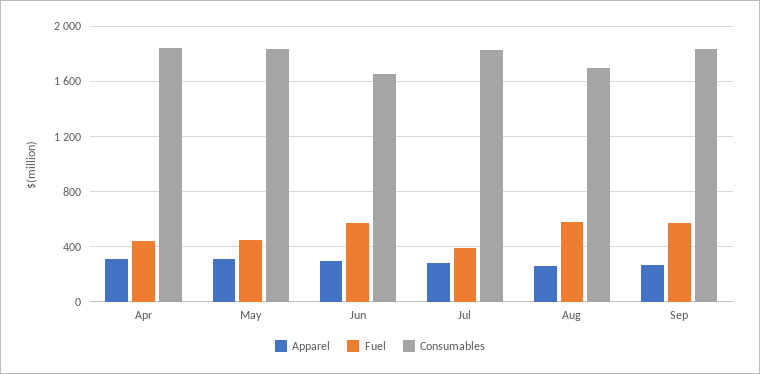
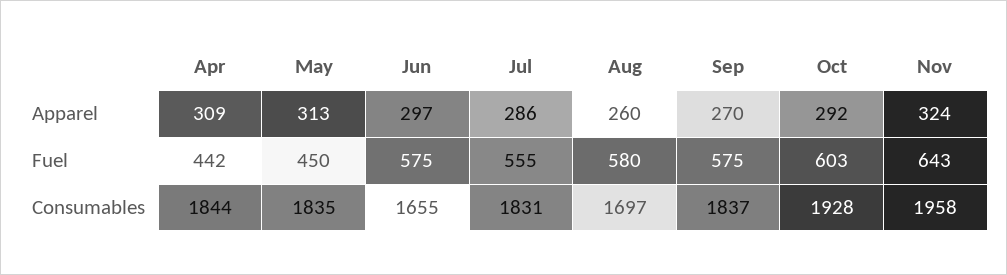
Fuel, Jul: 400 -> 555
Apparel, Oct: none -> 292
Apparel, Nov: none -> 324
Fuel, Oct: none -> 603
Fuel, Nov: none -> 643
Consumables, Oct: none -> 1928
Consumables, Nov: none -> 1958

